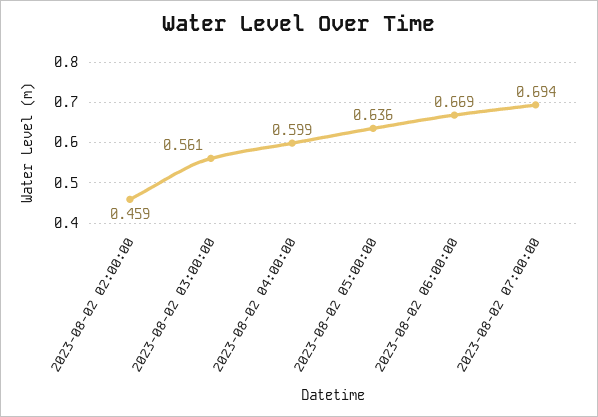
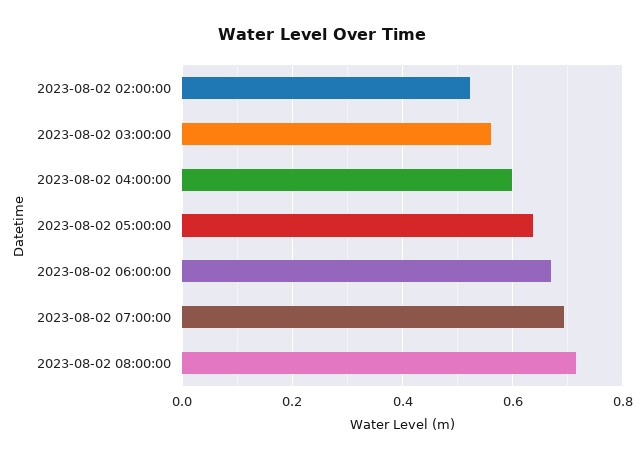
2023-08-02 02:00:00: 0.459 -> 0.52
2023-08-02 08:00:00: none -> 0.72

